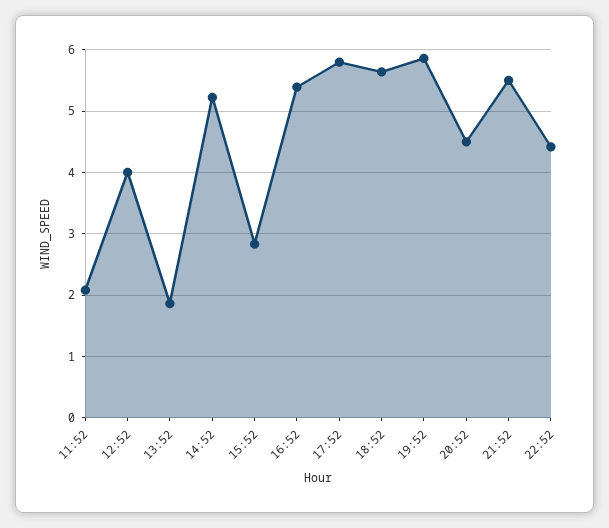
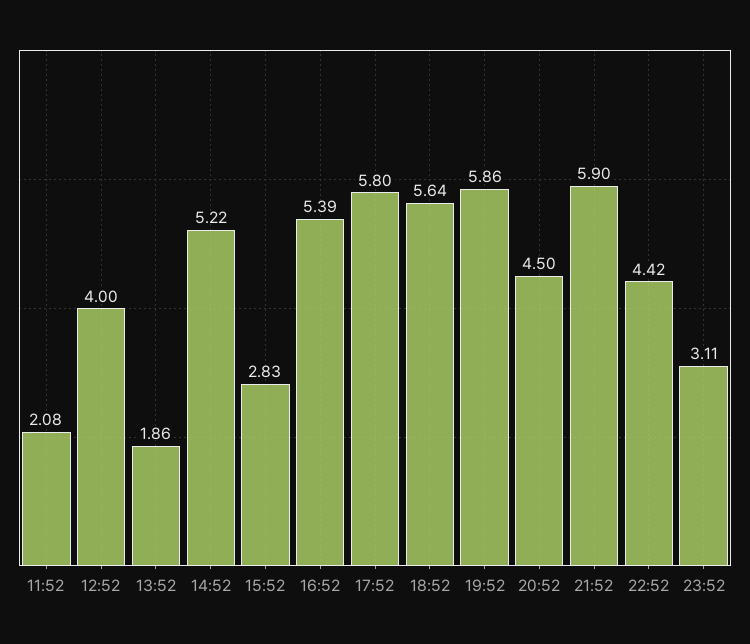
21:52: 5.5 -> 5.9
23:52: none -> 3.11

